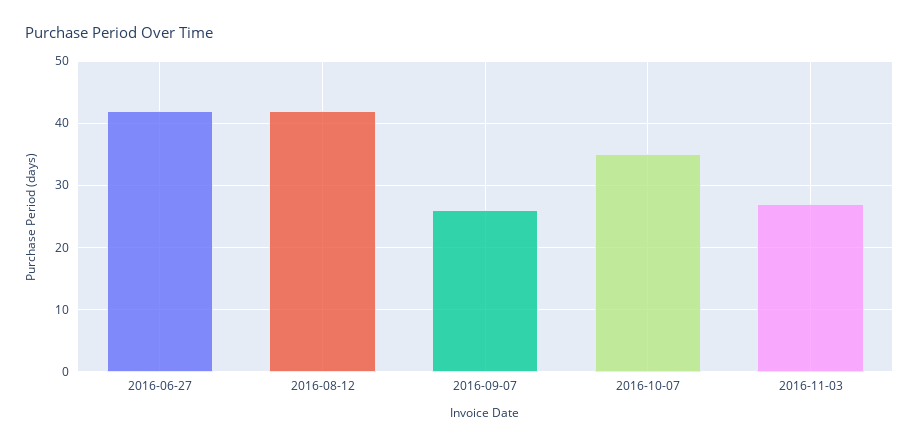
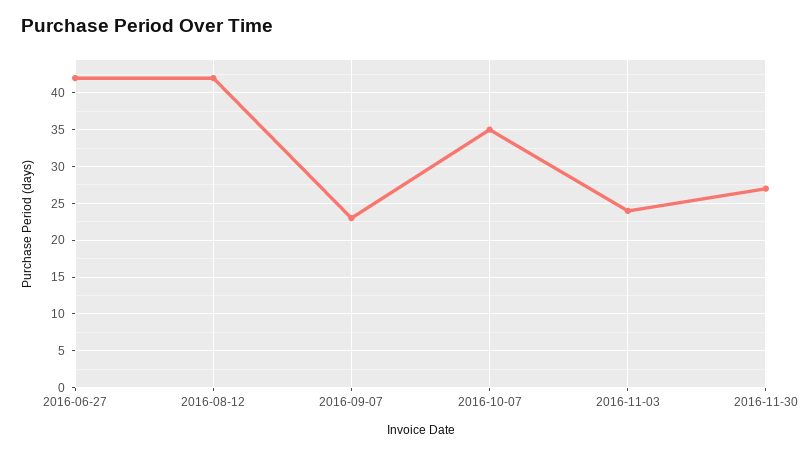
2016-09-07: 26 -> 23
2016-11-03: 27 -> 24
2016-11-30: none -> 27

